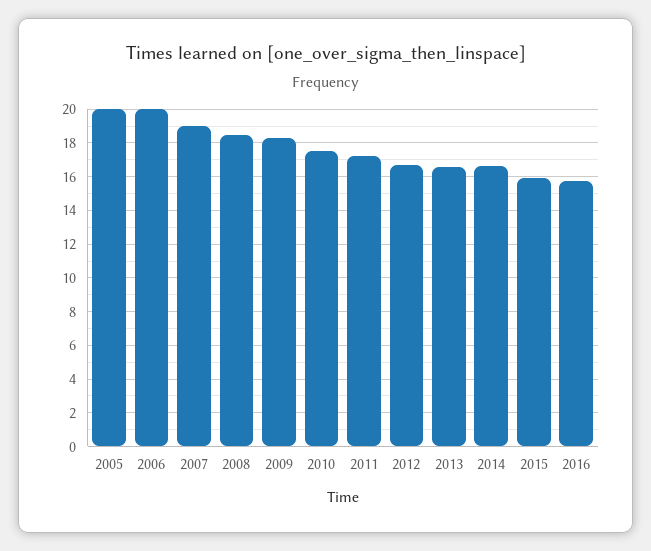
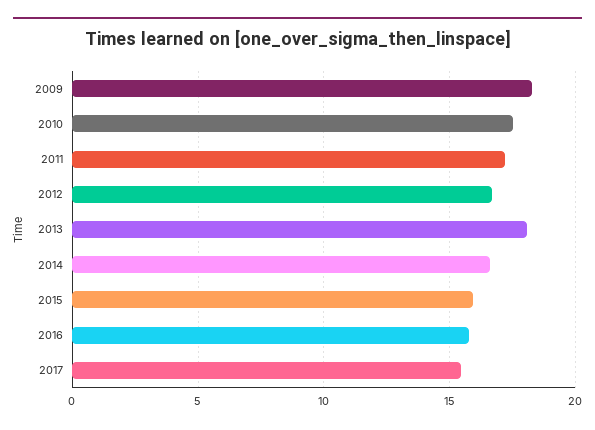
2005: 20 -> none
2006: 20 -> none
2007: 19 -> none
2008: 18.5 -> none
2013: 16.5 -> 18
2017: none -> 15.5

